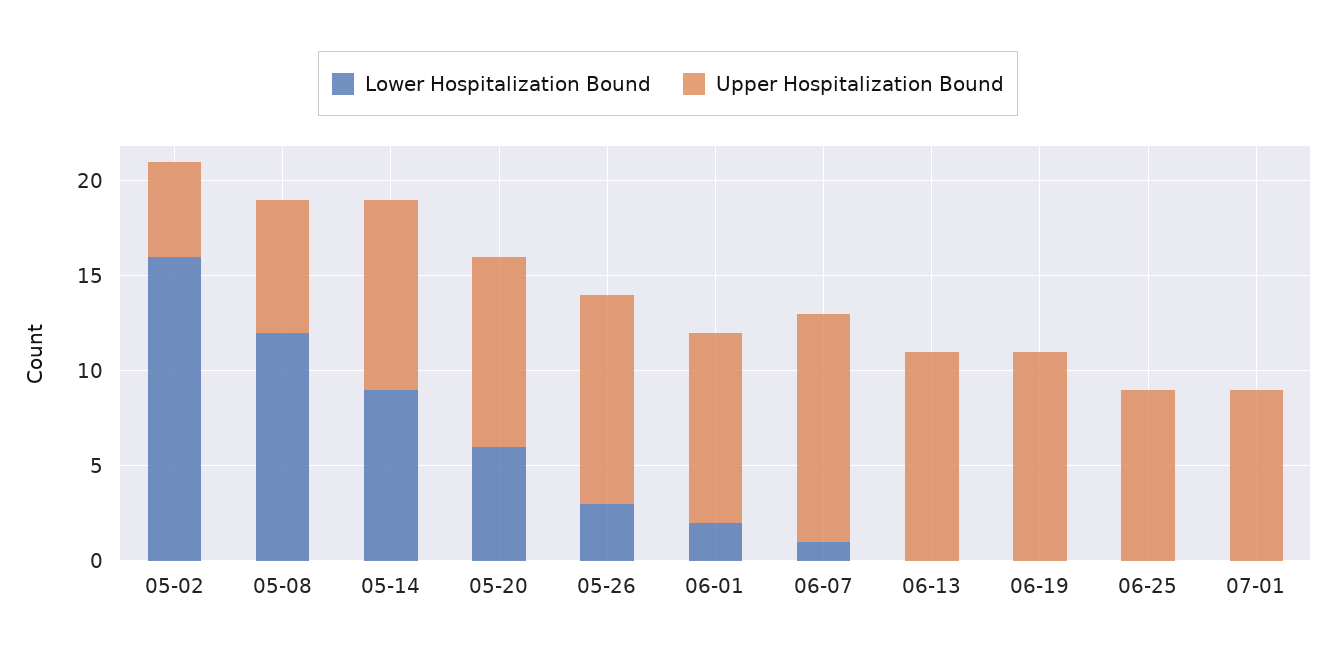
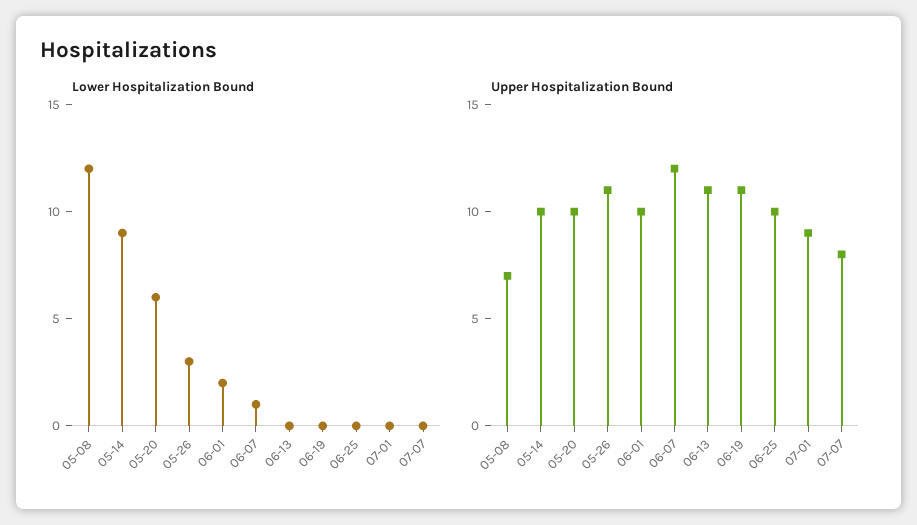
Lower Hospitalization Bound, 05-02: 16 -> none
Upper Hospitalization Bound, 05-02: 5 -> none
Upper Hospitalization Bound, 06-25: 9 -> 10
Lower Hospitalization Bound, 07-07: none -> 0
Upper Hospitalization Bound, 07-07: none -> 8

